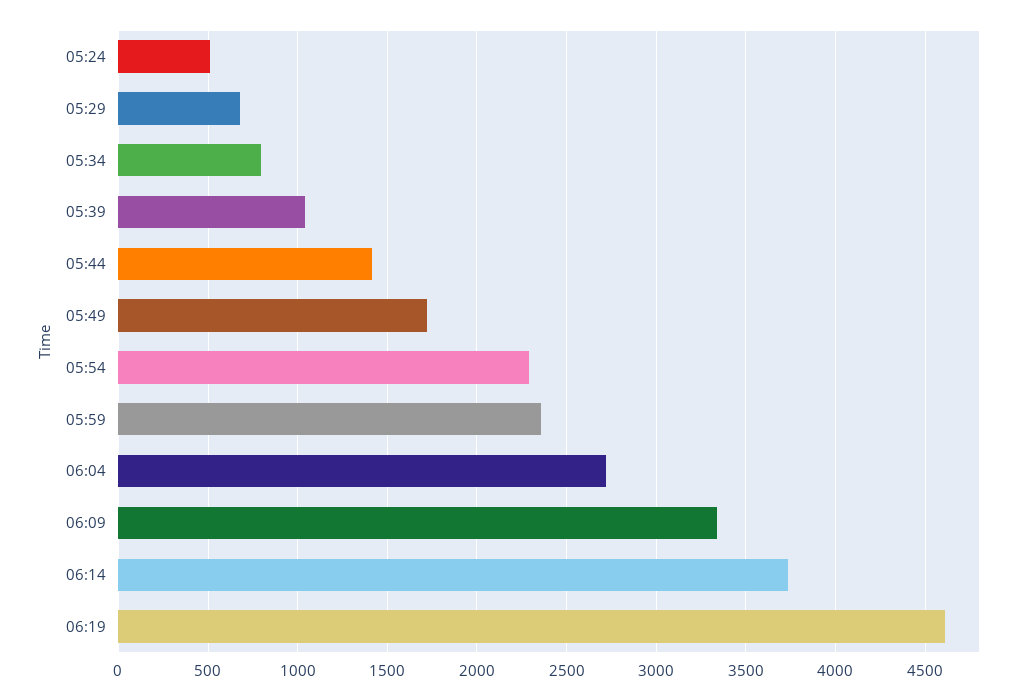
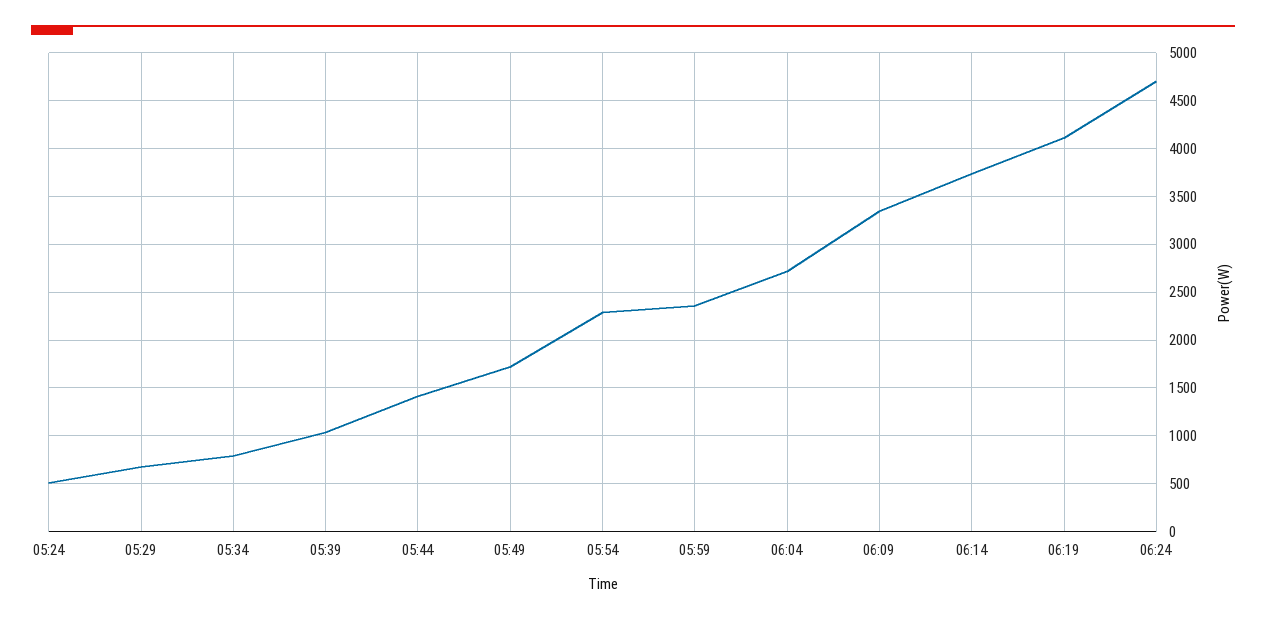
06:19: 4600 -> 4100
06:24: none -> 4700

